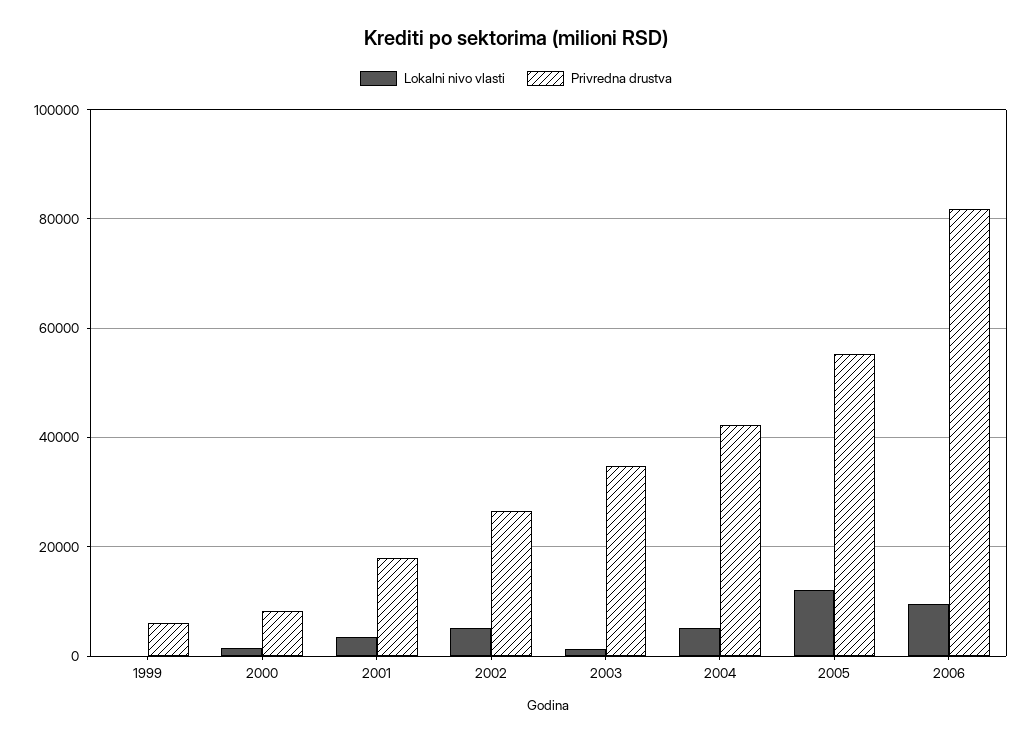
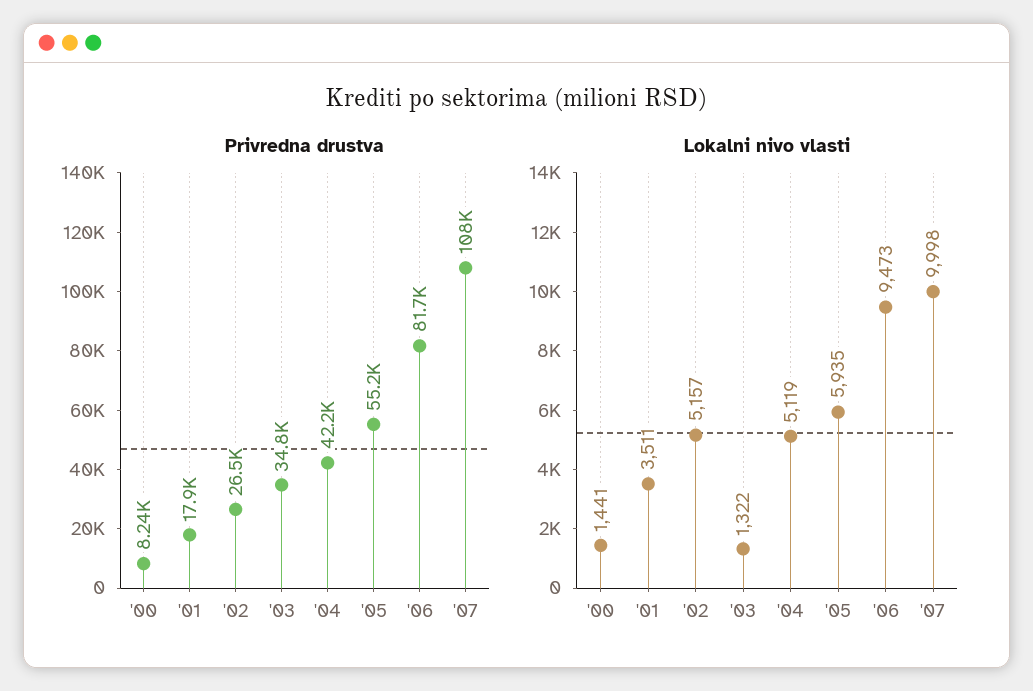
Lokalni nivo vlasti, 1999: 0 -> none
Privredna drustva, 1999: 6000 -> none
Lokalni nivo vlasti, 2005: 12000 -> 5935
Privredna drustva, '07: none -> 108000
Lokalni nivo vlasti, '07: none -> 9998

